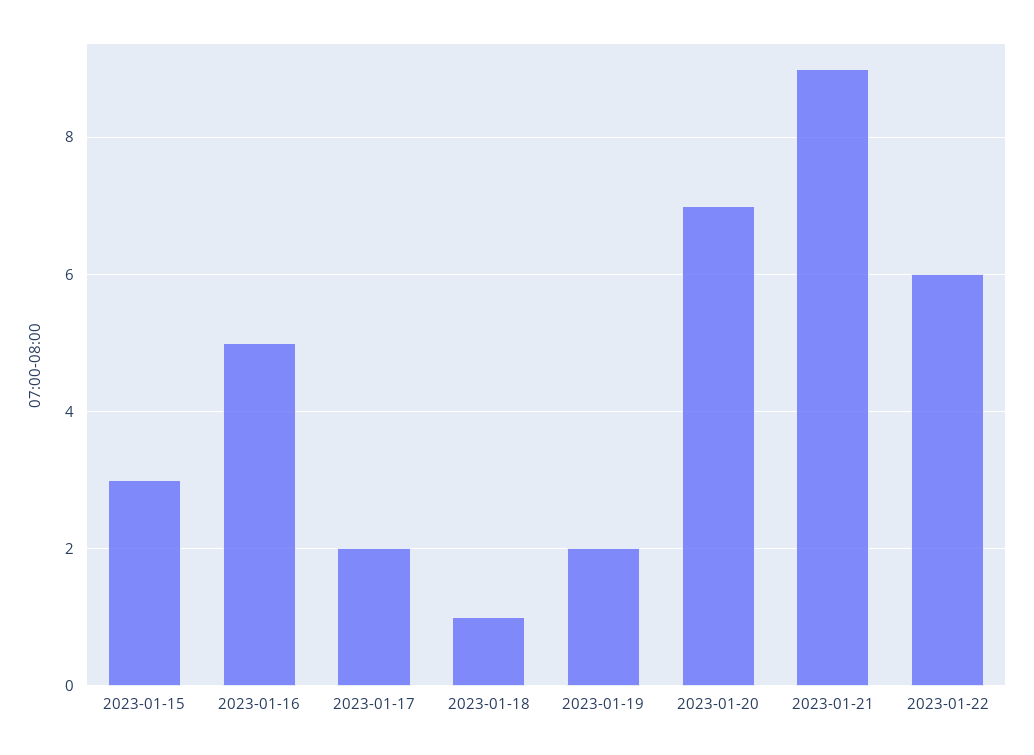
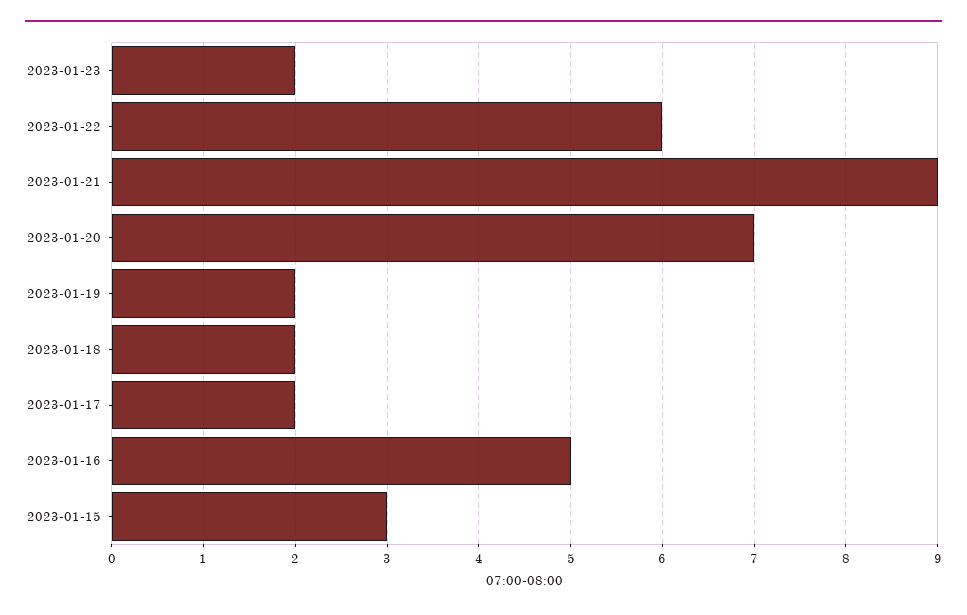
2023-01-18: 1 -> 2
2023-01-23: none -> 2

